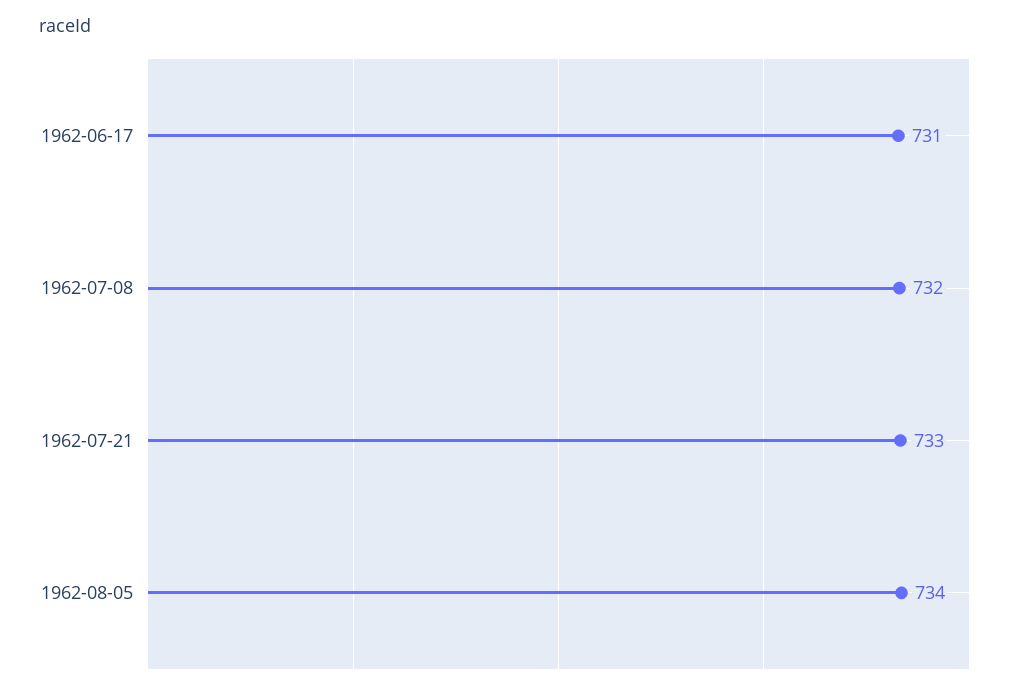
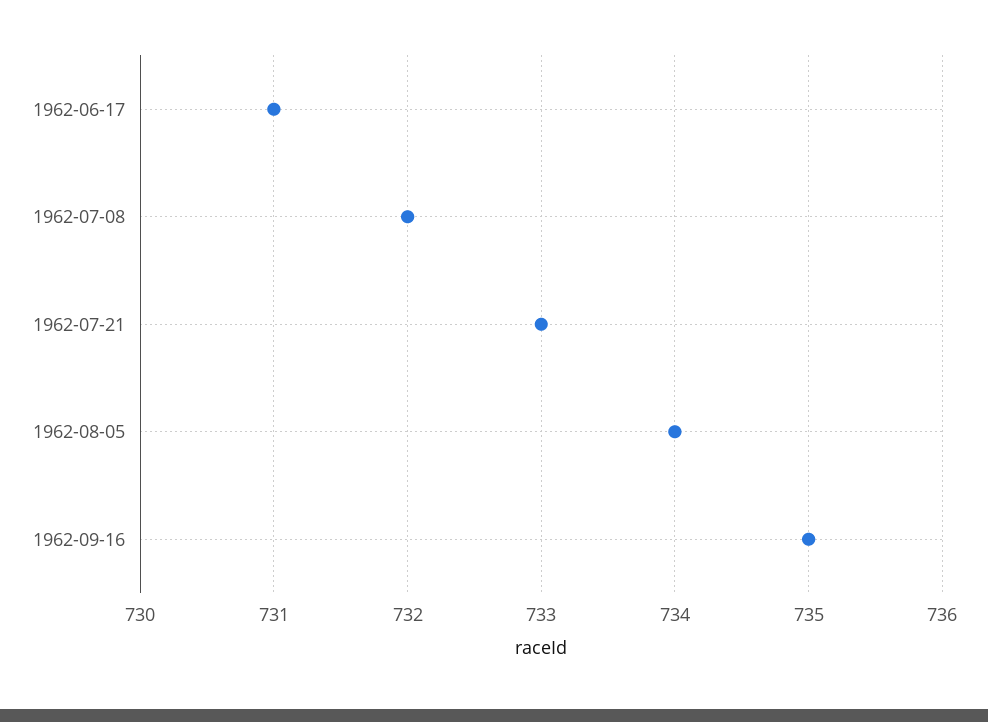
1962-09-16: none -> 735

